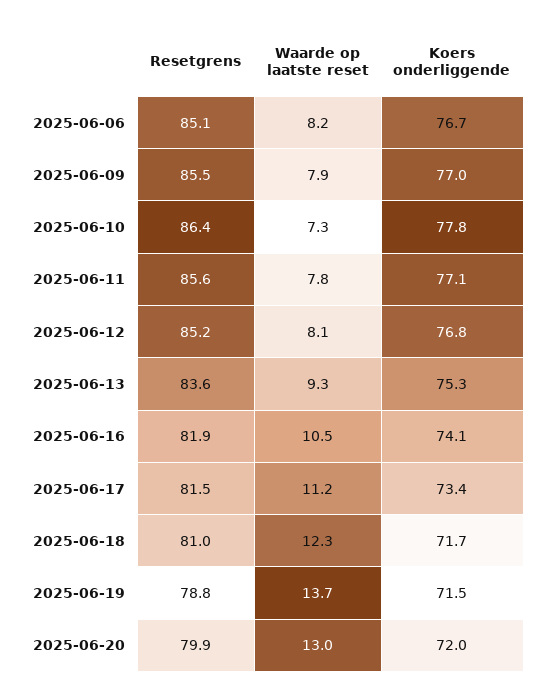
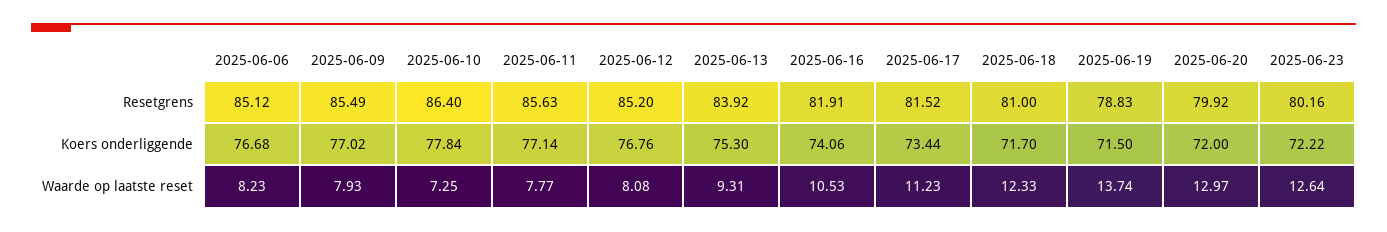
Resetgrens, 2025-06-13: 83.6 -> 83.92
Resetgrens, 2025-06-23: none -> 80.16
Koers onderliggende, 2025-06-23: none -> 72.22
Waarde op laatste reset, 2025-06-23: none -> 12.64

